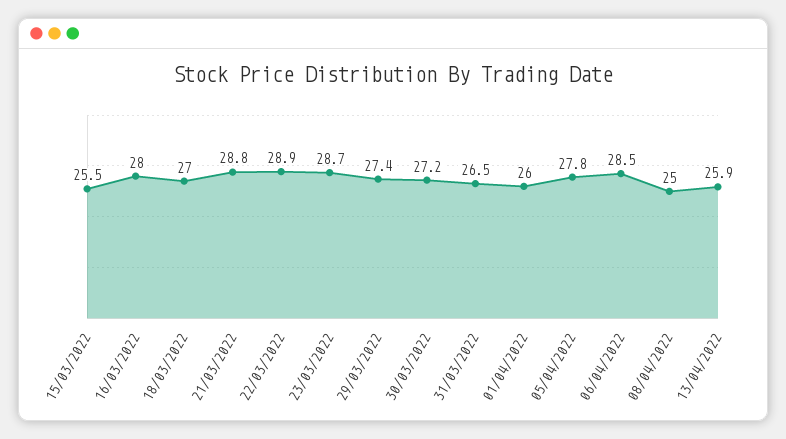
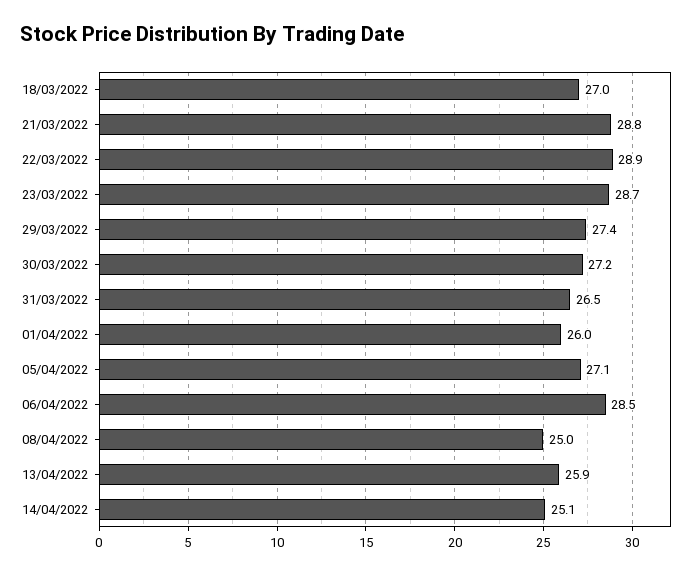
15/03/2022: 25.5 -> none
16/03/2022: 28 -> none
05/04/2022: 27.8 -> 27.1
14/04/2022: none -> 25.1

